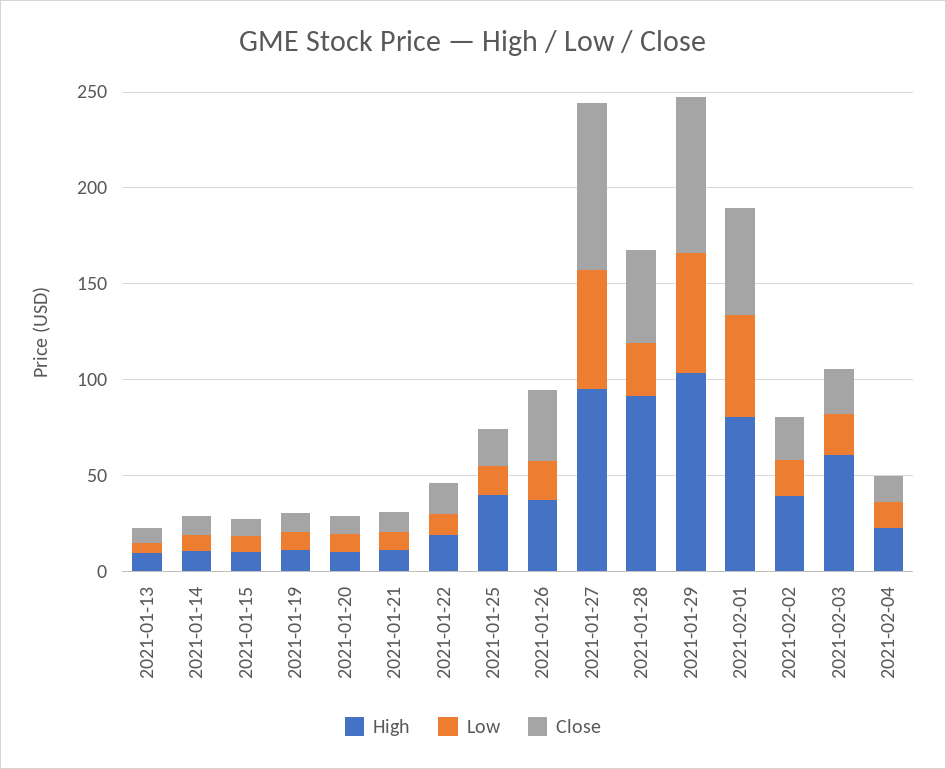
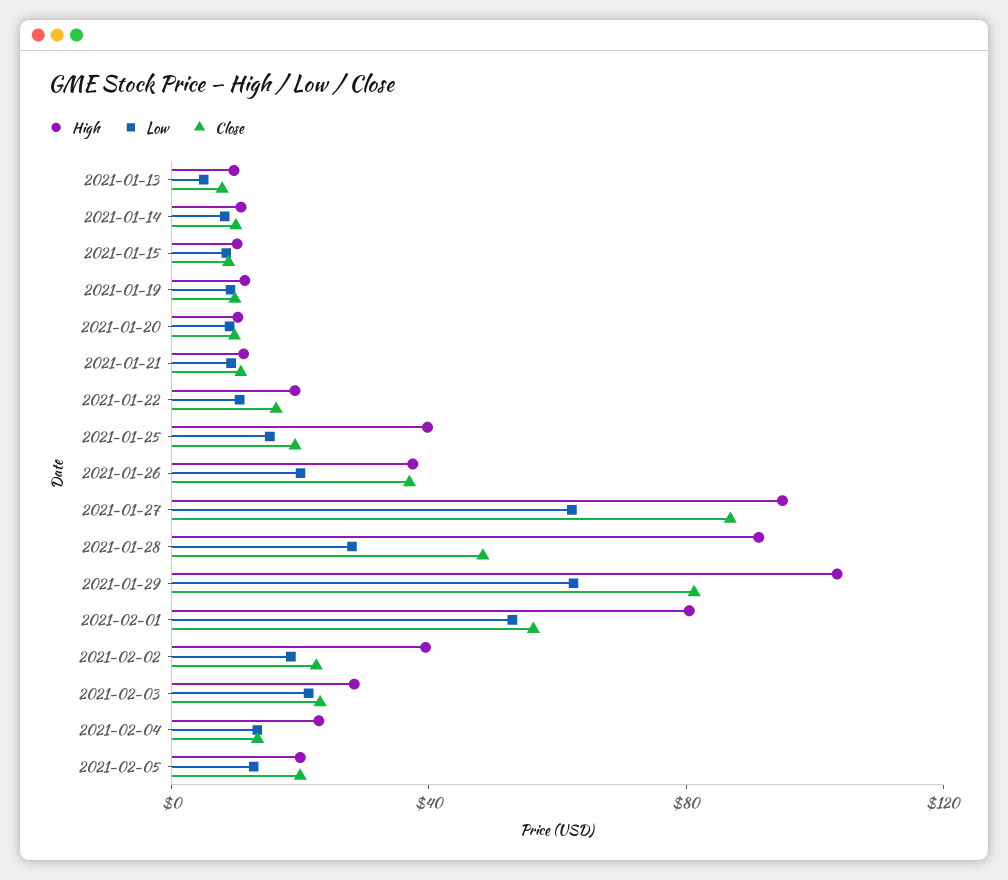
High, 2021-02-03: 60 -> 30
High, 2021-02-05: none -> 20
Low, 2021-02-05: none -> 10
Close, 2021-02-05: none -> 20

